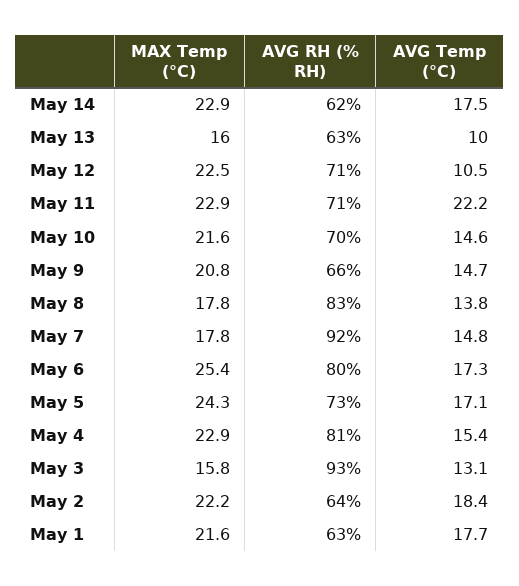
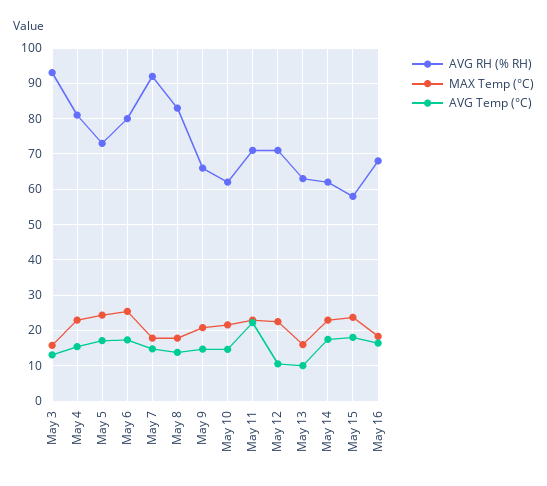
AVG RH (% RH), May 10: 70 -> 62
MAX Temp (°C), May 2: 22.2 -> none
AVG RH (% RH), May 2: 64 -> none
AVG Temp (°C), May 2: 18.4 -> none
MAX Temp (°C), May 1: 21.6 -> none
AVG RH (% RH), May 1: 63 -> none
AVG Temp (°C), May 1: 17.7 -> none
AVG RH (% RH), May 15: none -> 58
MAX Temp (°C), May 15: none -> 24
AVG Temp (°C), May 15: none -> 18
AVG RH (% RH), May 16: none -> 68
MAX Temp (°C), May 16: none -> 18
AVG Temp (°C), May 16: none -> 16

